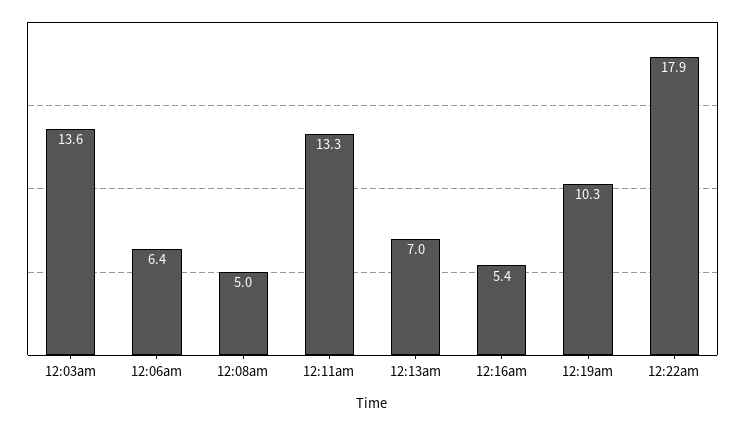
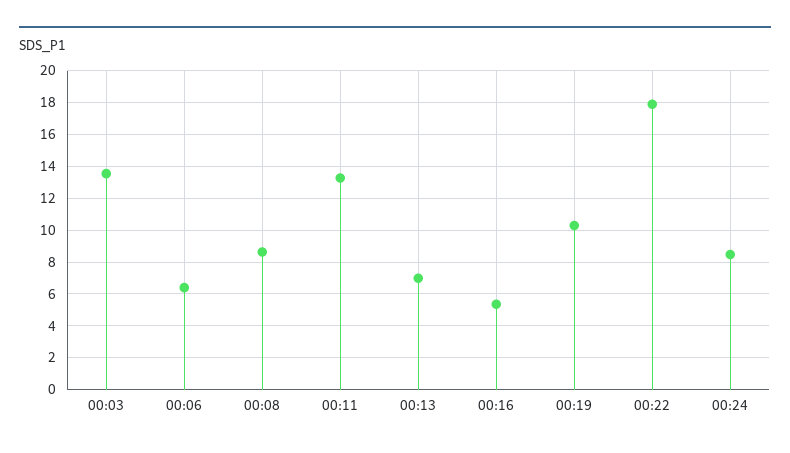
12:08am: 5 -> 8.5
00:24: none -> 8.5

